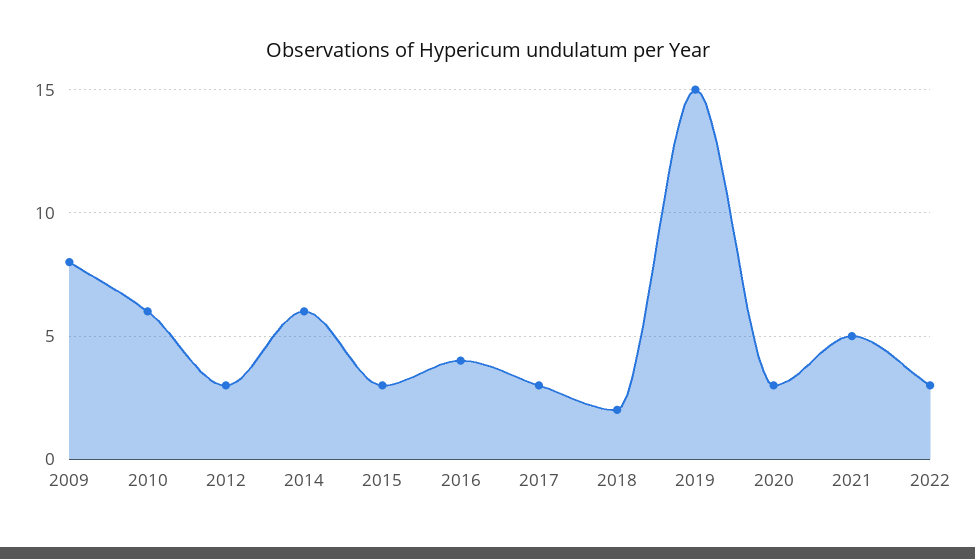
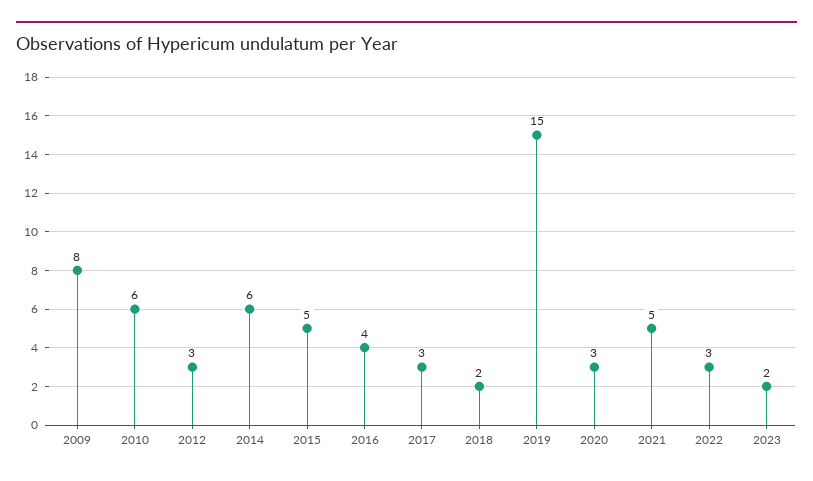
2015: 3 -> 5
2023: none -> 2

